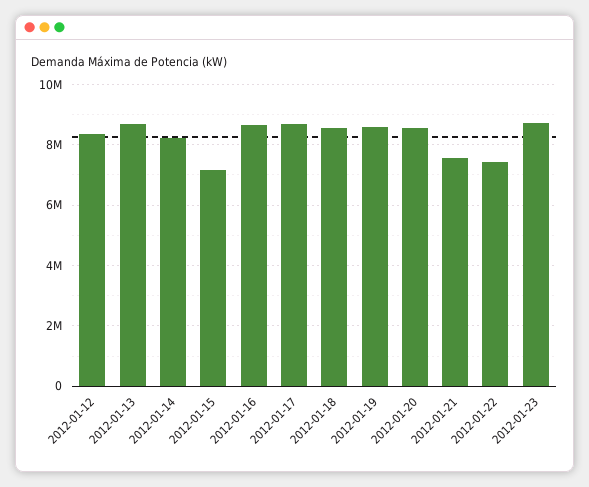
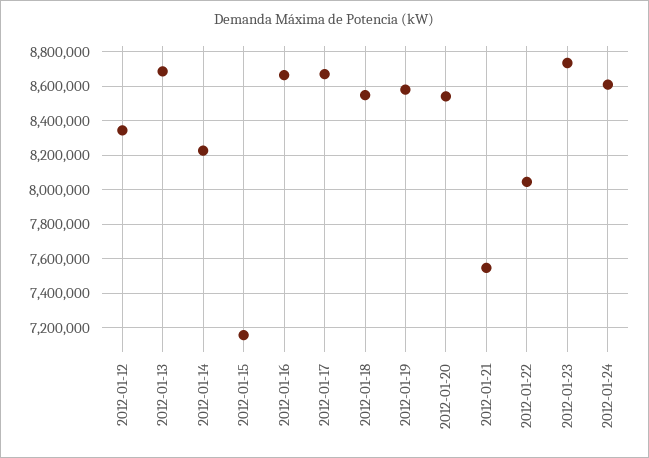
2012-01-22: 7400000 -> 8050000
2012-01-24: none -> 8600000

